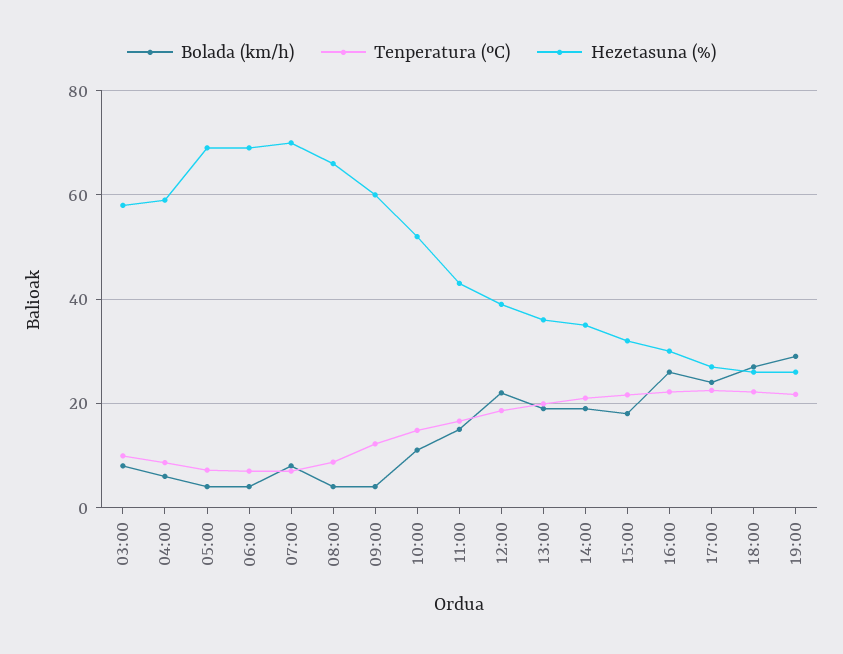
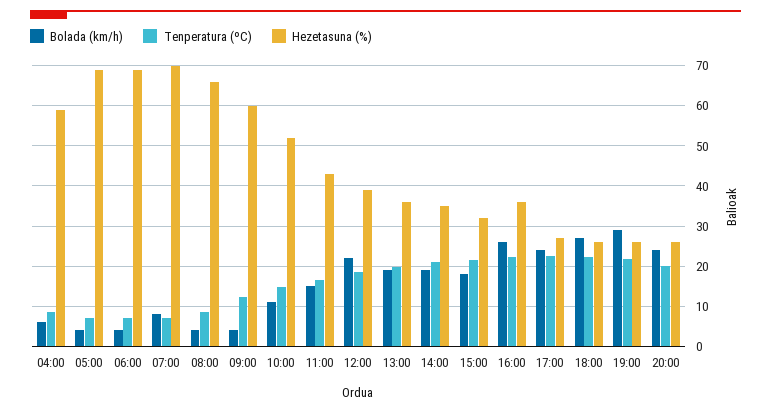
Bolada (km/h), 03:00: 8 -> none
Tenperatura (ºC), 03:00: 10 -> none
Hezetasuna (%), 03:00: 58 -> none
Hezetasuna (%), 16:00: 30 -> 36
Bolada (km/h), 20:00: none -> 24
Tenperatura (ºC), 20:00: none -> 20
Hezetasuna (%), 20:00: none -> 26

